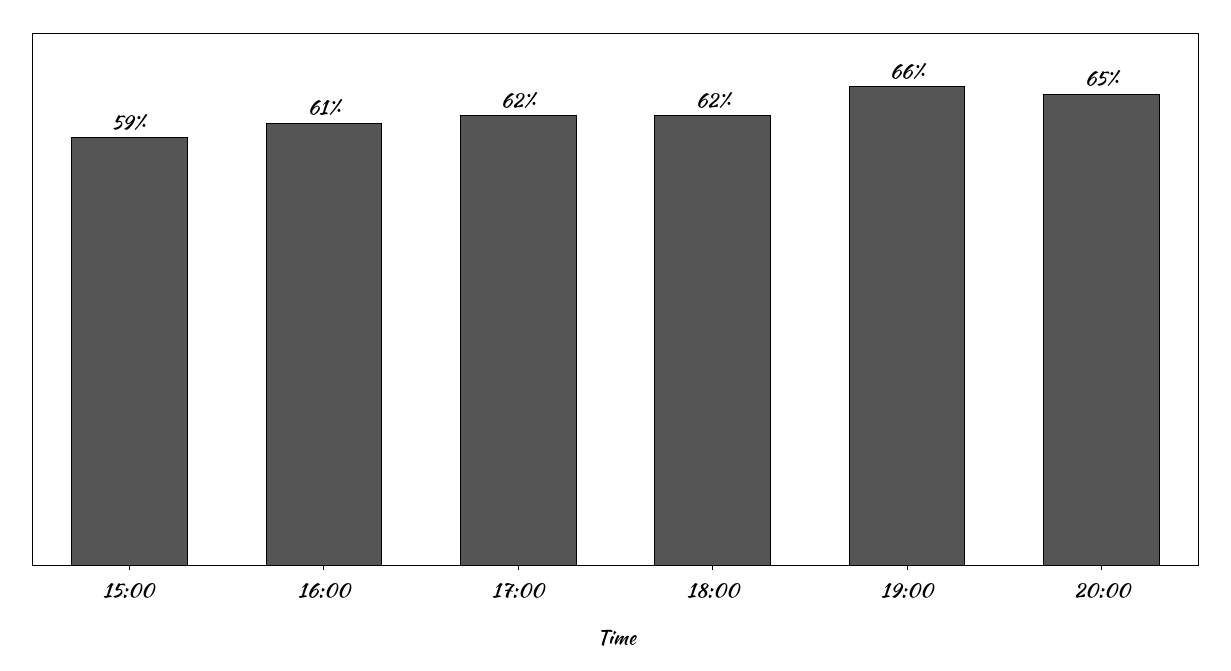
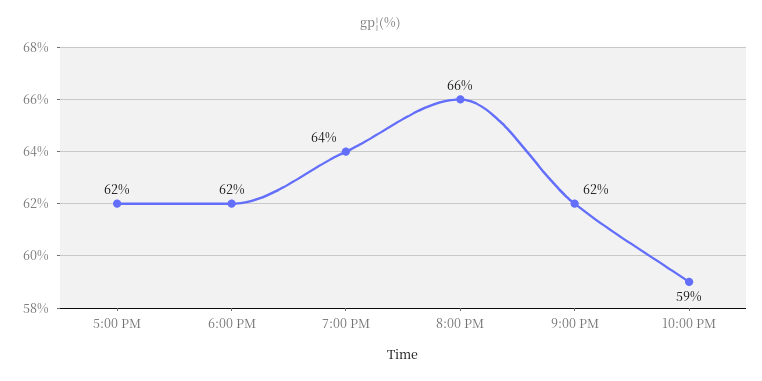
15:00: 59 -> none
16:00: 61 -> none
19:00: 66 -> 64
20:00: 65 -> 66
9:00 PM: none -> 62
10:00 PM: none -> 59

